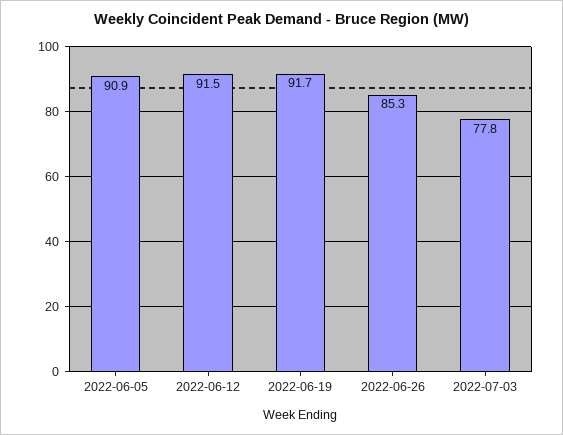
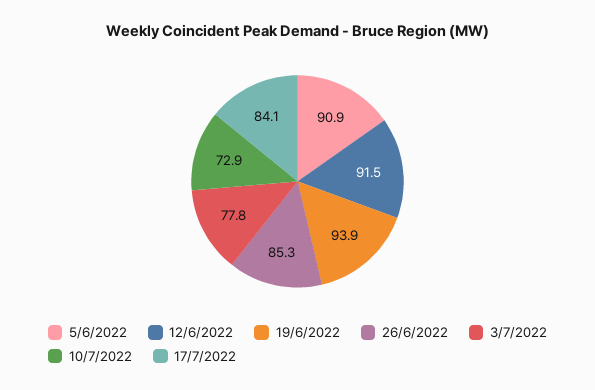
2022-06-19: 91.7 -> 93.9
10/7/2022: none -> 72.9
17/7/2022: none -> 84.1

